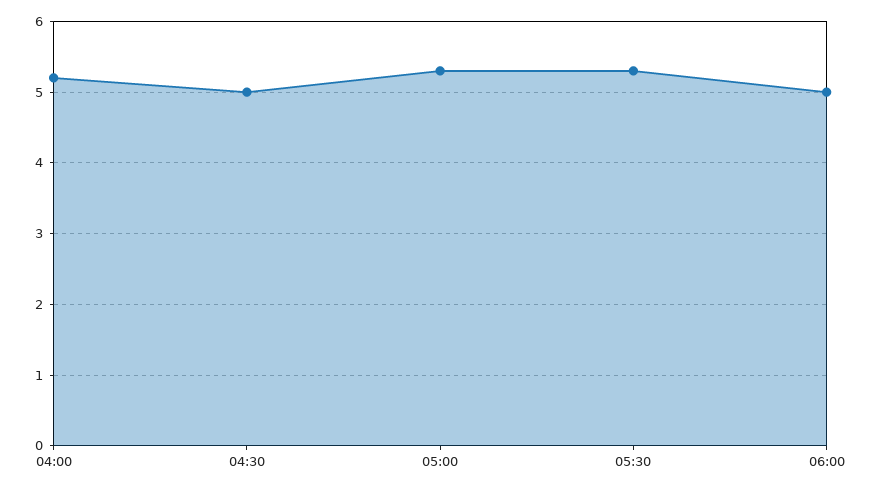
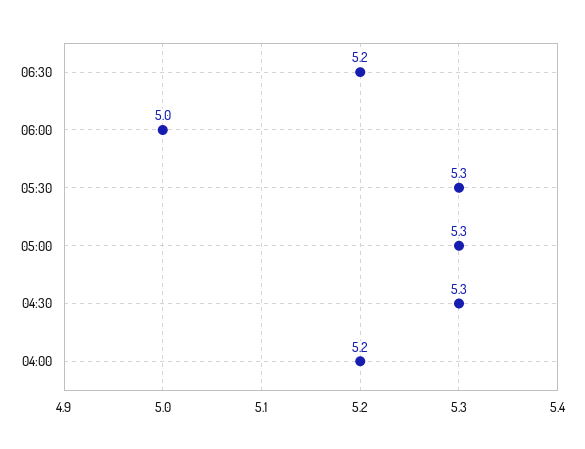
04:30: 5 -> 5.3
06:30: none -> 5.2

